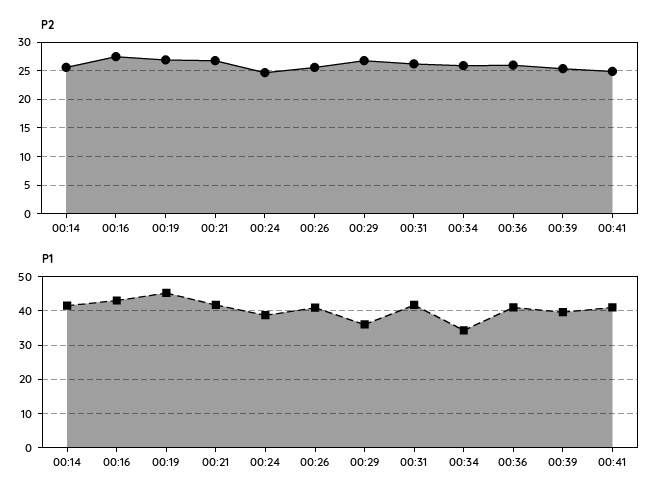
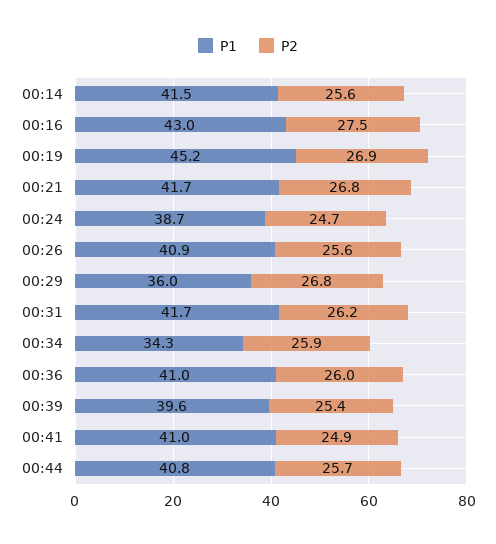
P1, 00:44: none -> 40.8
P2, 00:44: none -> 25.7

